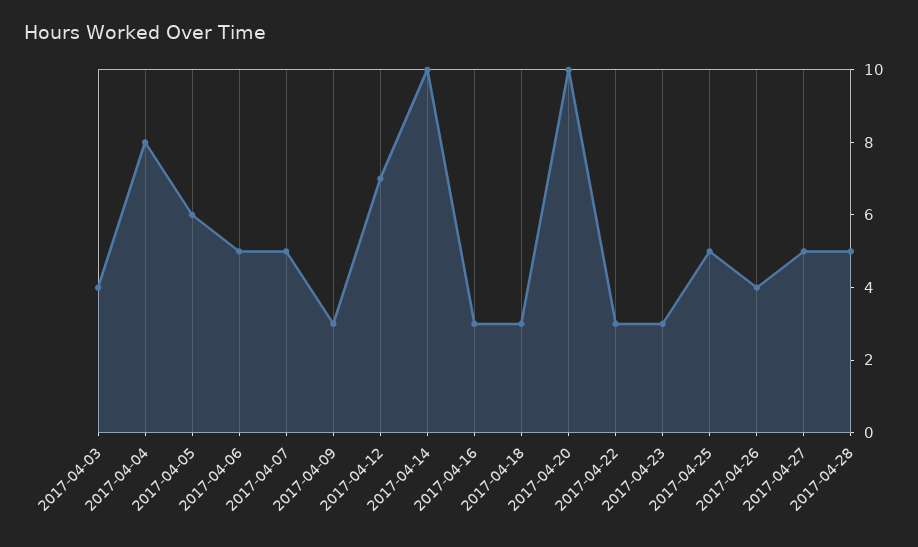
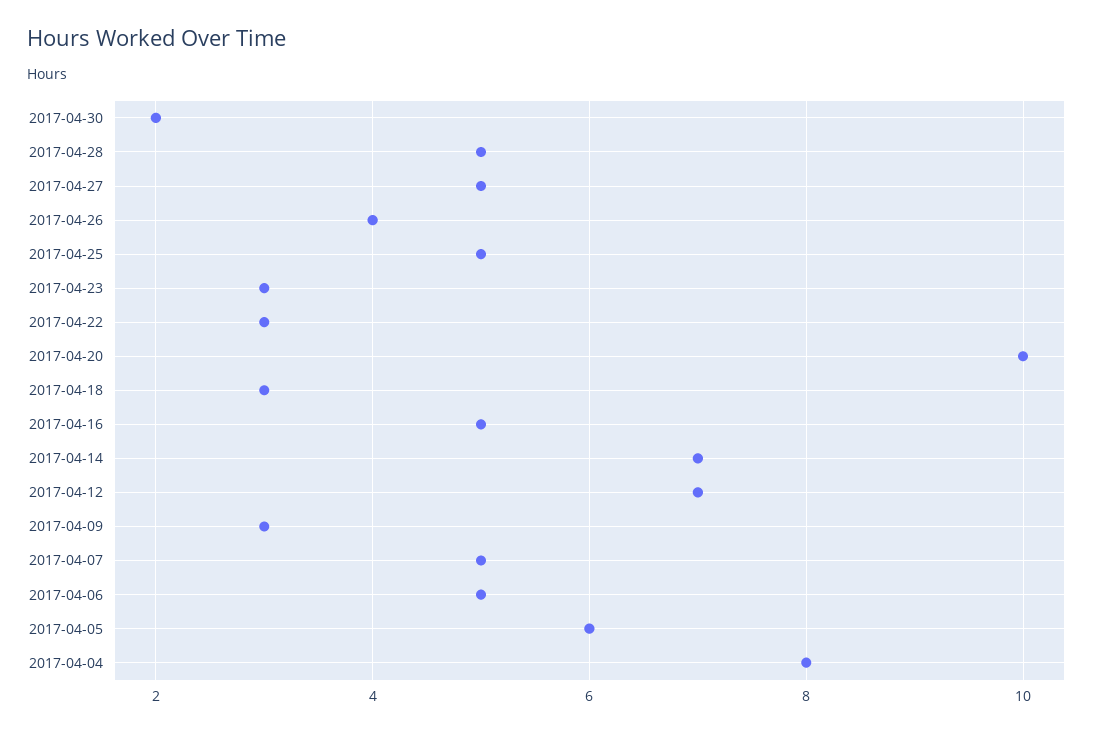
2017-04-03: 4 -> none
2017-04-14: 10 -> 7
2017-04-16: 3 -> 5
2017-04-30: none -> 2

